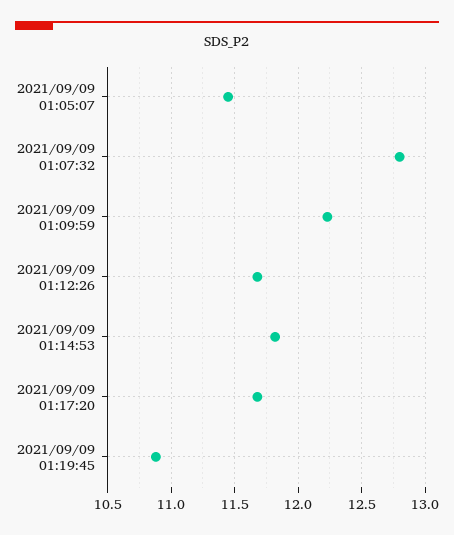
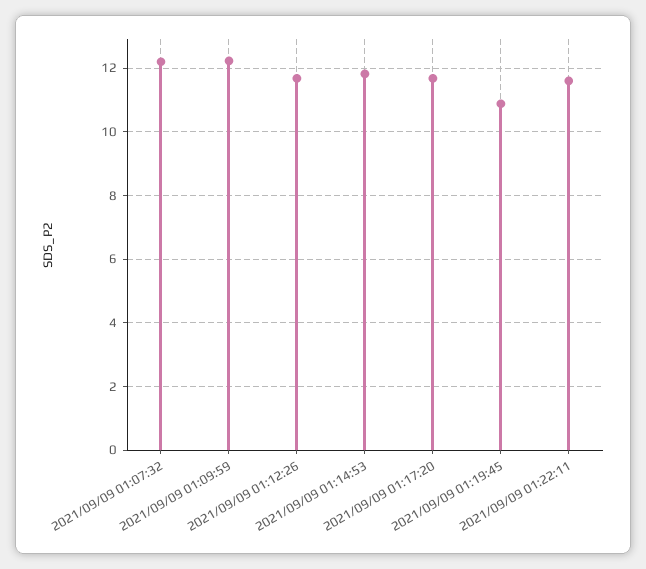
2021/09/09 01:05:07: 11.45 -> none
2021/09/09 01:07:32: 12.8 -> 12.2
2021/09/09 01:22:11: none -> 11.6

